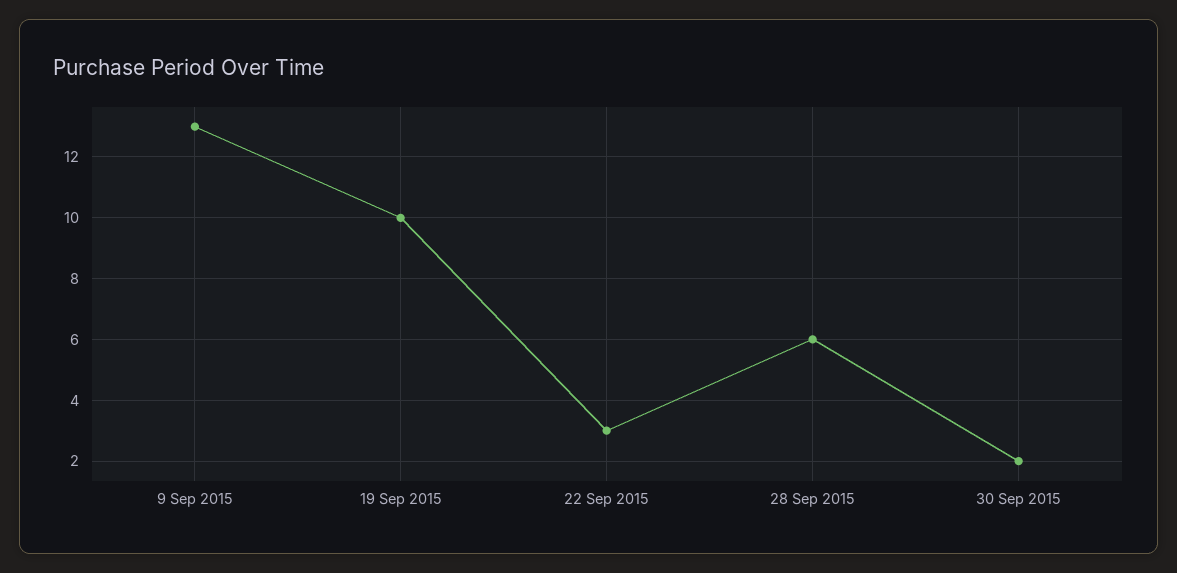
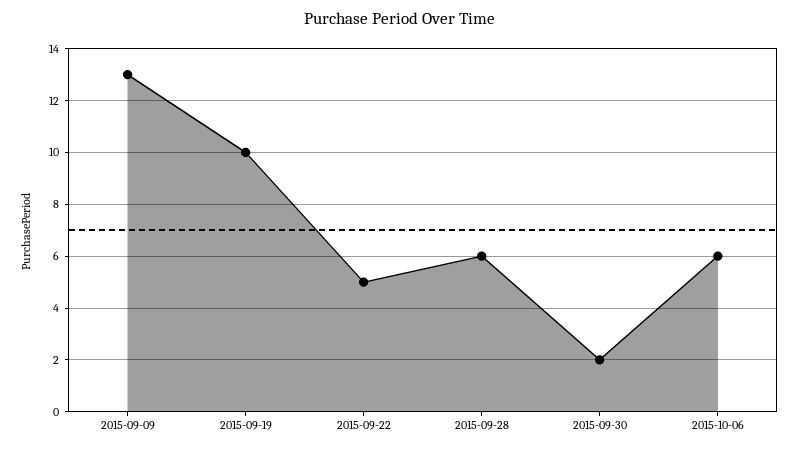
22 Sep 2015: 3 -> 5
2015-10-06: none -> 6

